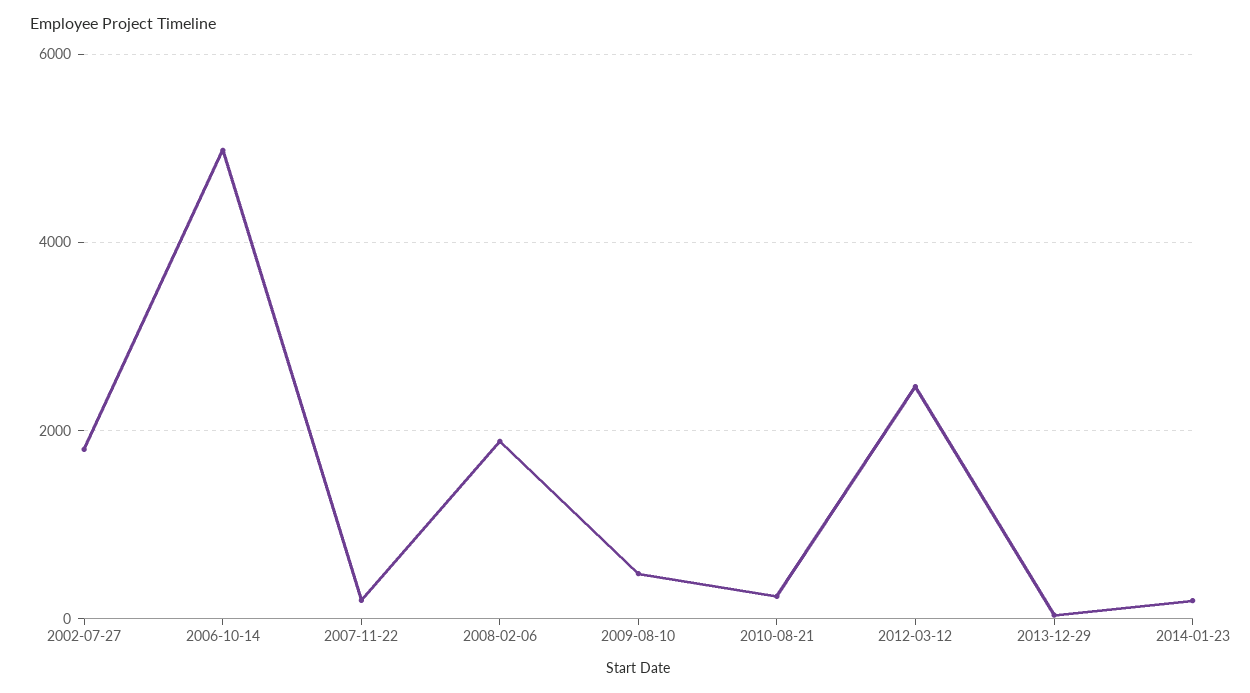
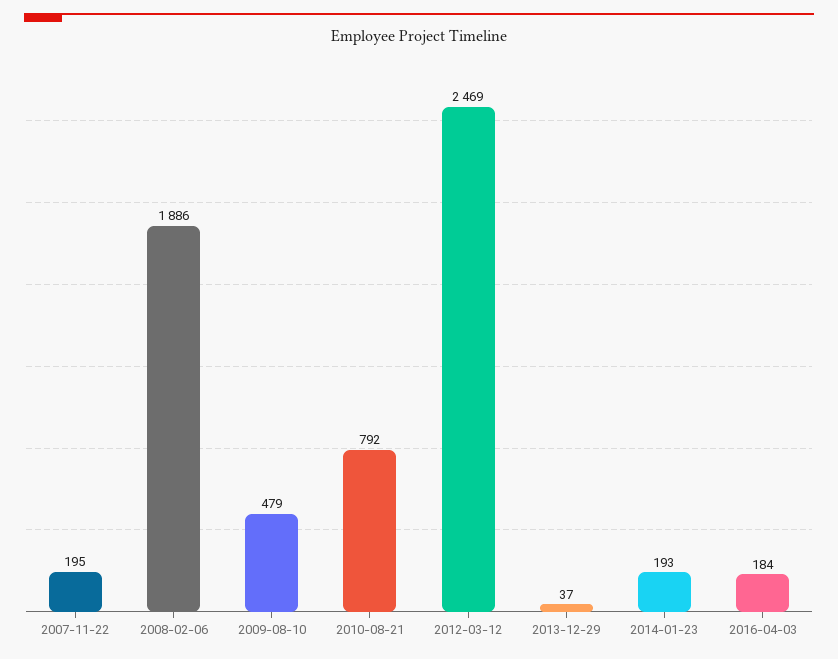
2002-07-27: 1800 -> none
2006-10-14: 5000 -> none
2010-08-21: 200 -> 792
2016-04-03: none -> 184

